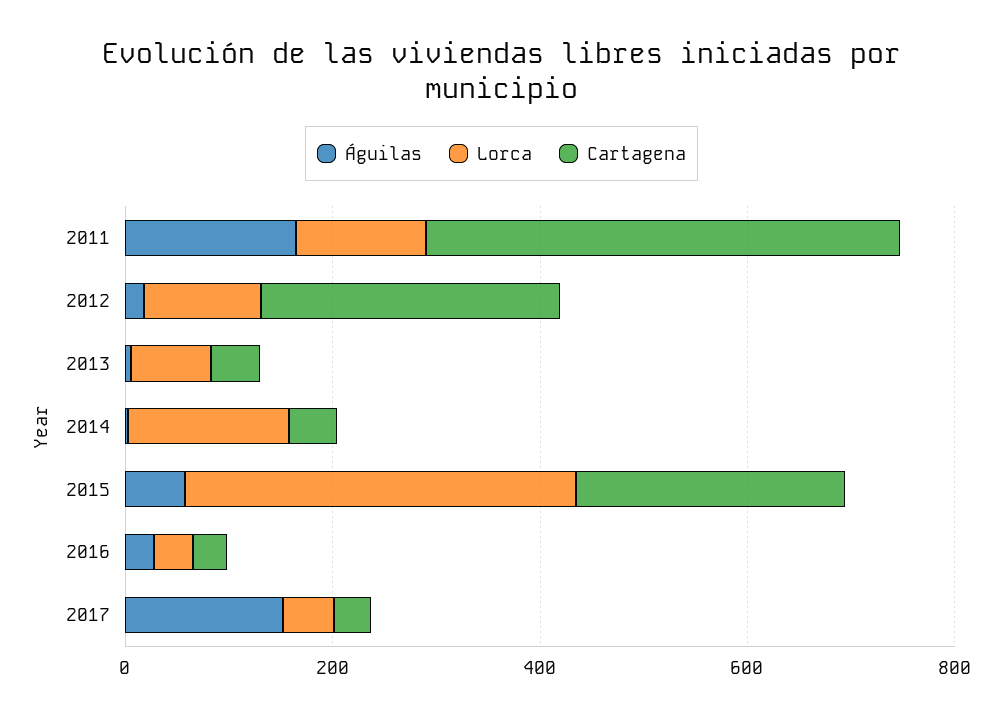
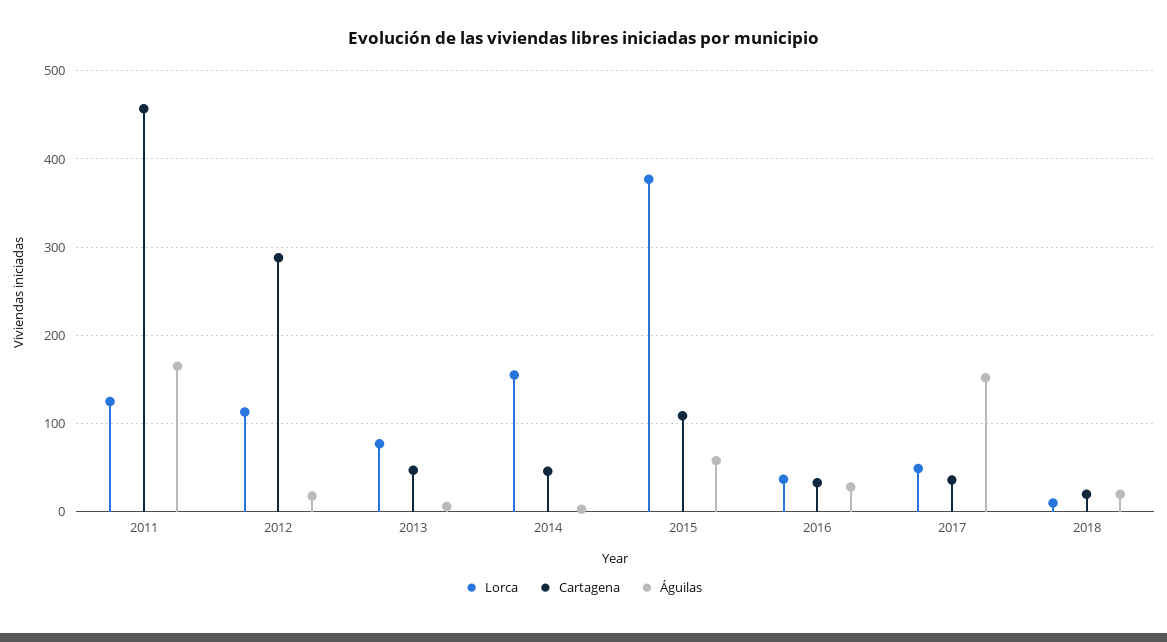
Cartagena, 2015: 250 -> 110
Lorca, 2018: none -> 10
Cartagena, 2018: none -> 20
Águilas, 2018: none -> 20

